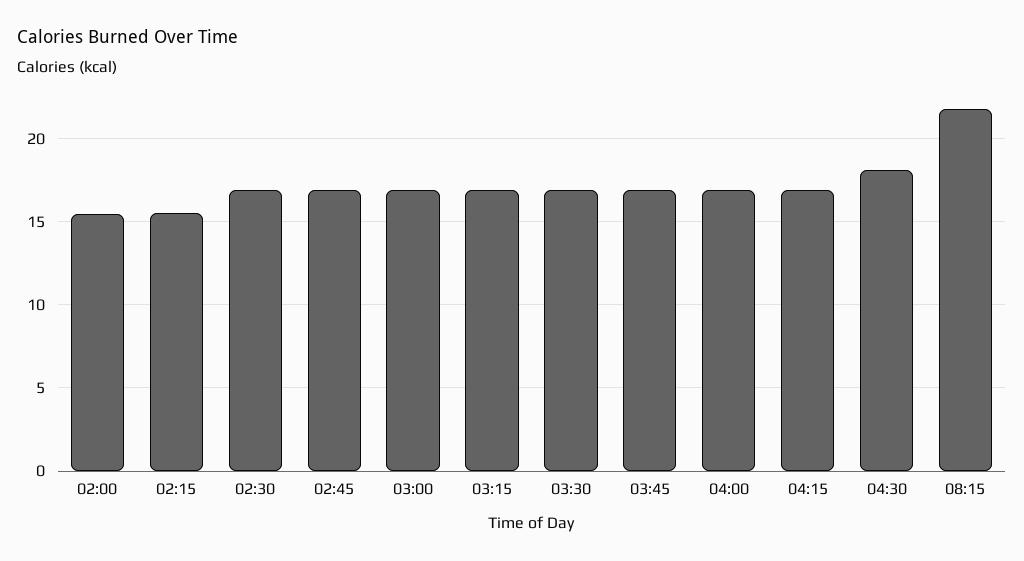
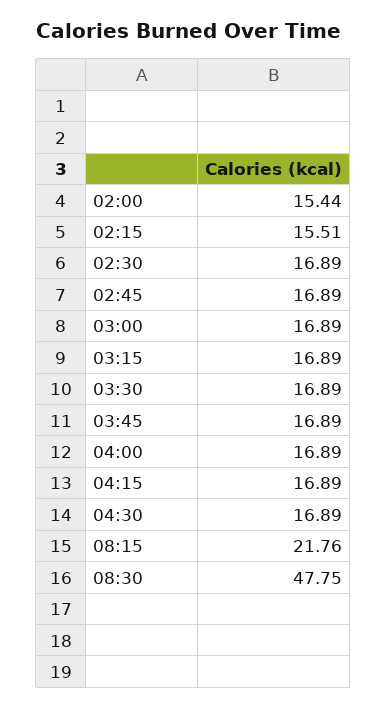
04:30: 18 -> 16.89
08:30: none -> 47.75

